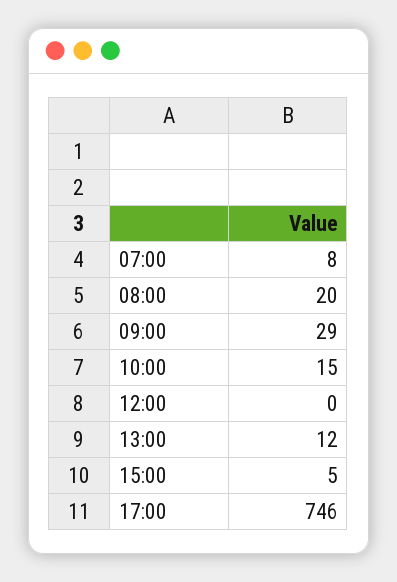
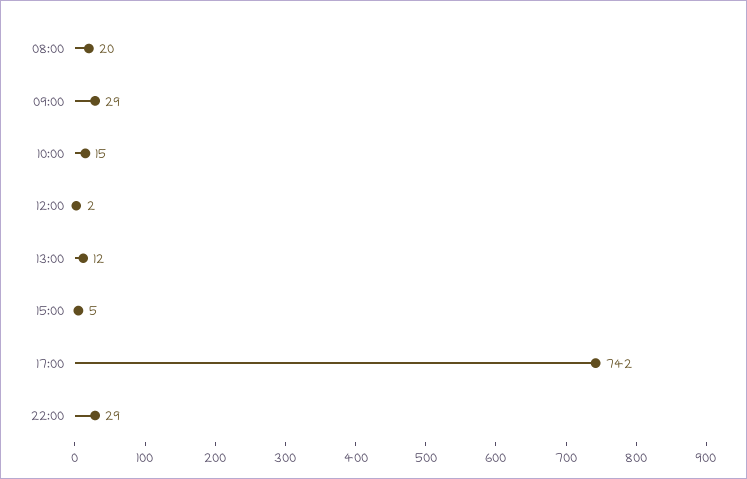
07:00: 8 -> none
12:00: 0 -> 2
17:00: 746 -> 742
22:00: none -> 29

